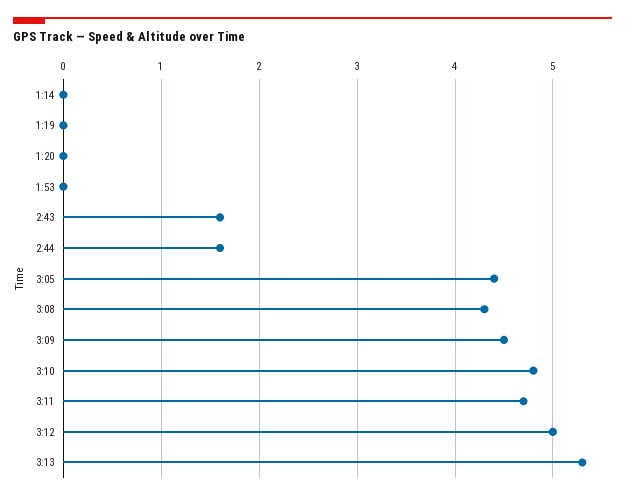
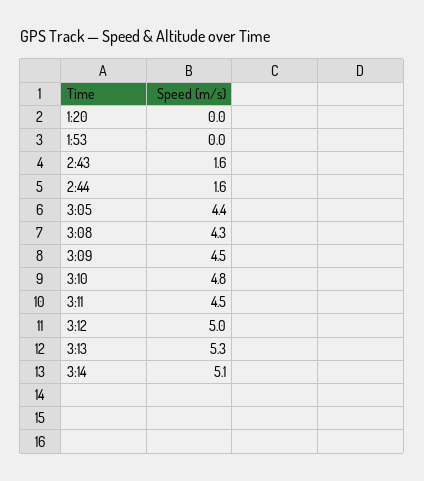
1:14: 0 -> none
1:19: 0 -> none
3:11: 4.7 -> 4.5
3:14: none -> 5.1

